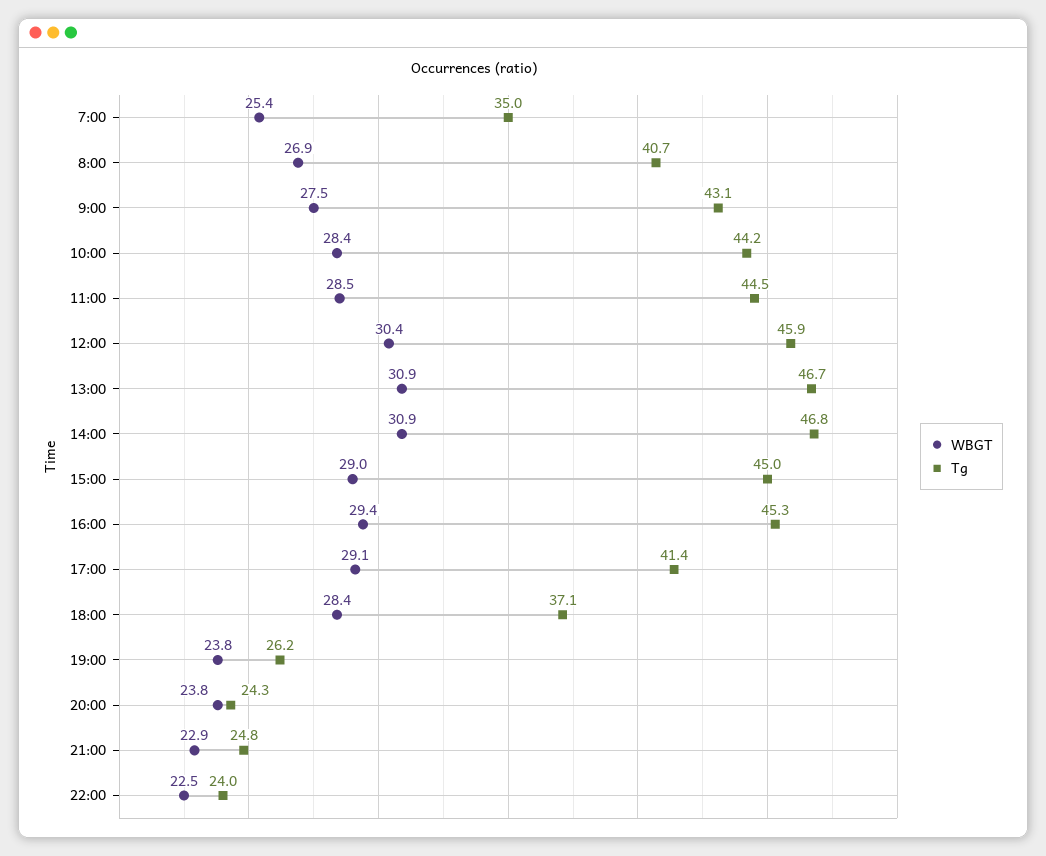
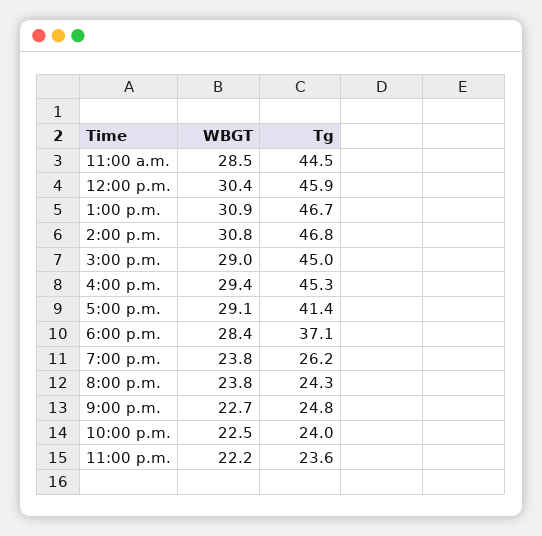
WBGT, 7:00: 25.4 -> none
Tg, 7:00: 35 -> none
WBGT, 8:00: 26.9 -> none
Tg, 8:00: 40.7 -> none
WBGT, 9:00: 27.5 -> none
Tg, 9:00: 43.1 -> none
WBGT, 10:00: 28.4 -> none
Tg, 10:00: 44.2 -> none
WBGT, 14:00: 30.9 -> 30.8
WBGT, 21:00: 22.9 -> 22.7
WBGT, 11:00 p.m.: none -> 22.2
Tg, 11:00 p.m.: none -> 23.6

